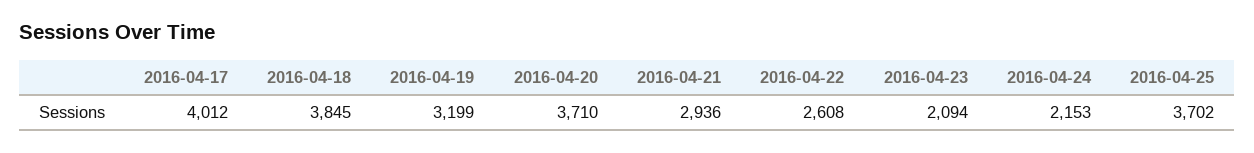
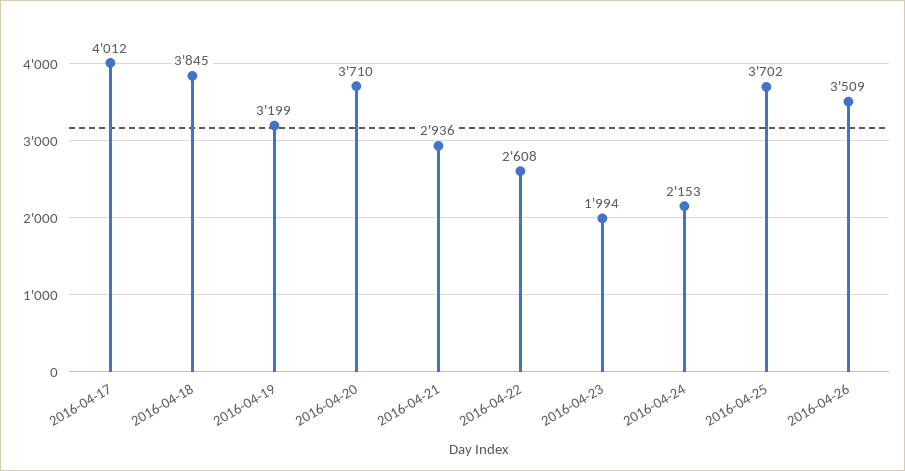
2016-04-23: 2094 -> 1994
2016-04-26: none -> 3509

